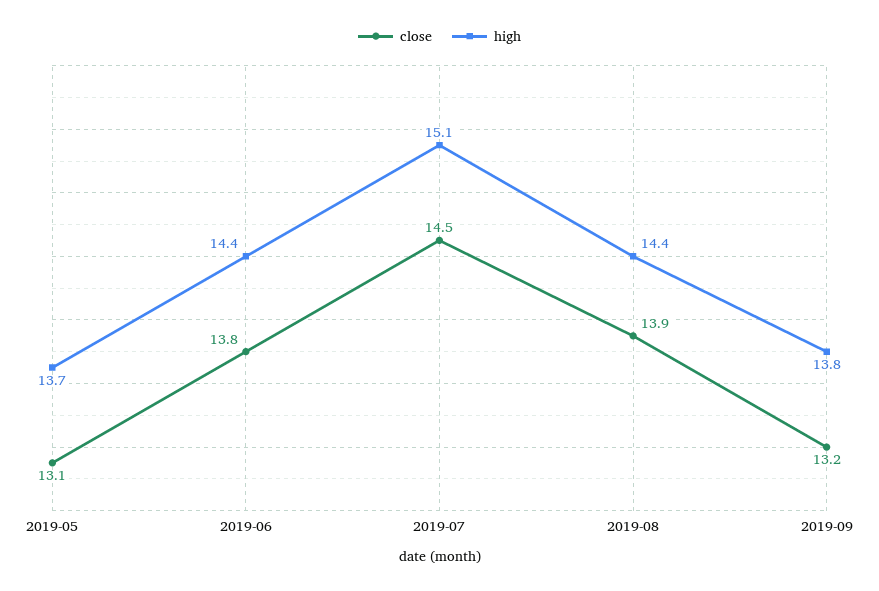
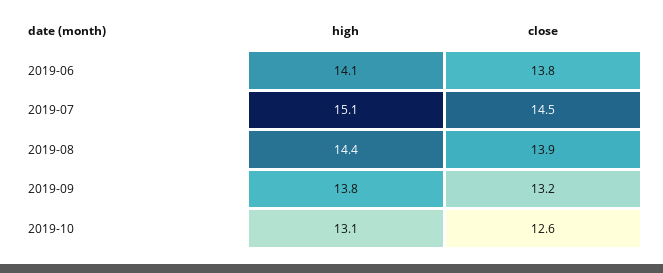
close, 2019-05: 13.1 -> none
high, 2019-05: 13.7 -> none
high, 2019-06: 14.4 -> 14.1
high, 2019-10: none -> 13.1
close, 2019-10: none -> 12.6

